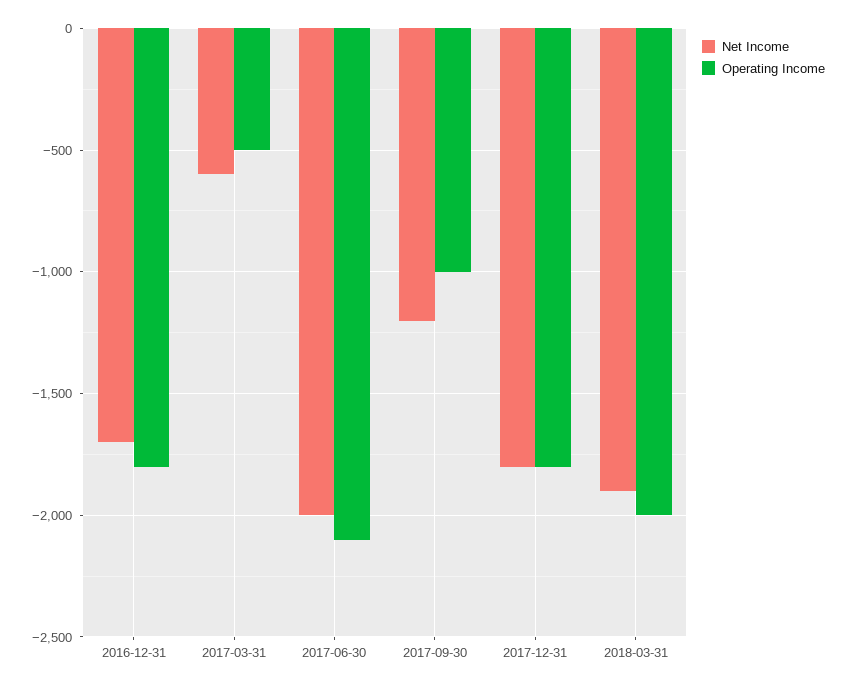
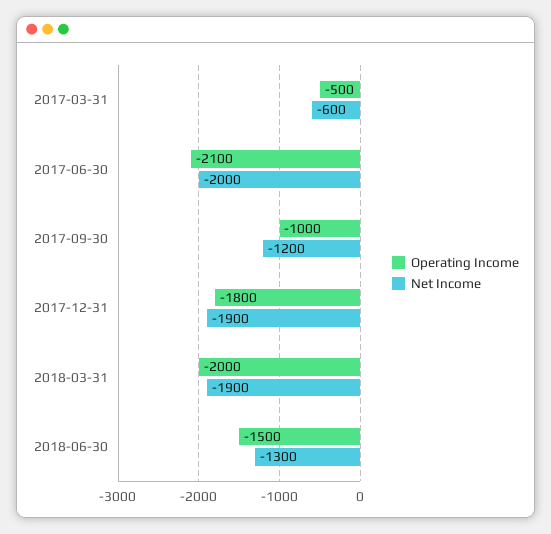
Net Income, 2016-12-31: -1700 -> none
Operating Income, 2016-12-31: -1800 -> none
Net Income, 2017-12-31: -1800 -> -1900
Operating Income, 2018-06-30: none -> -1500
Net Income, 2018-06-30: none -> -1300

